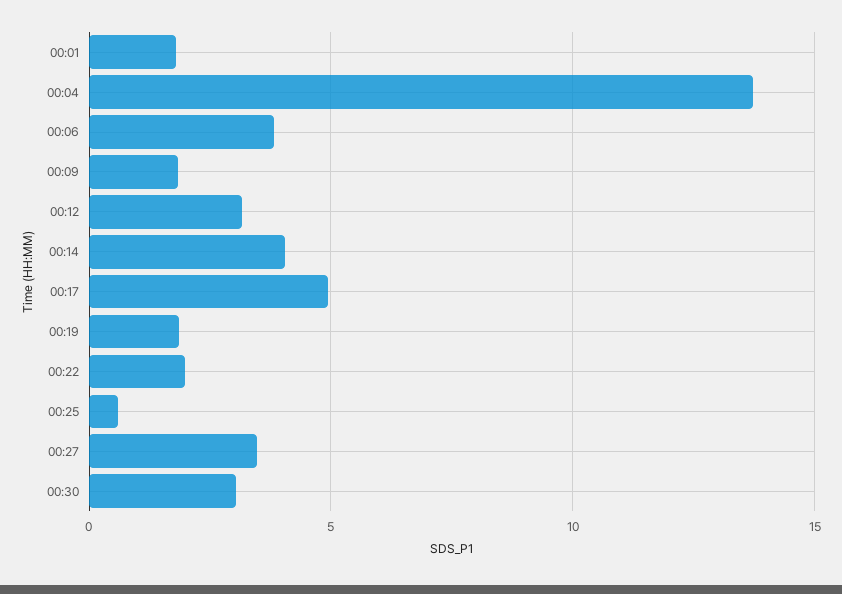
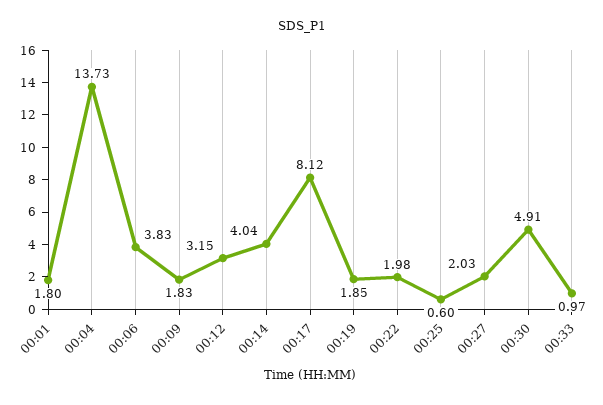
00:17: 5 -> 8.12
00:27: 3.5 -> 2.03
00:30: 3 -> 4.91
00:33: none -> 0.97

